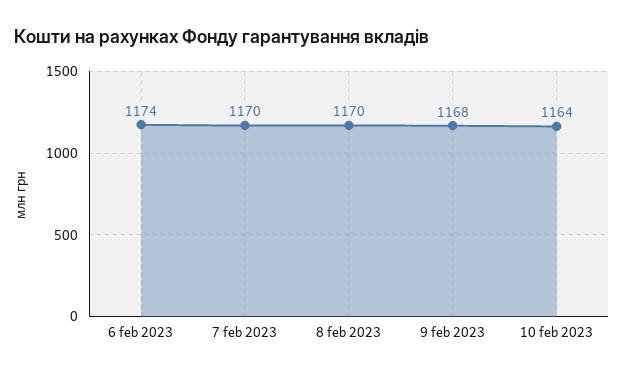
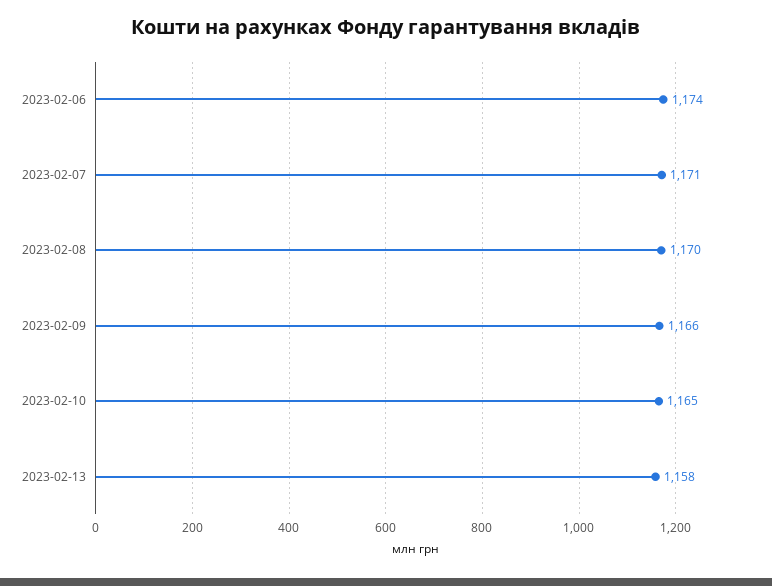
7 feb 2023: 1170 -> 1171
9 feb 2023: 1168 -> 1166
10 feb 2023: 1164 -> 1165
2023-02-13: none -> 1158

